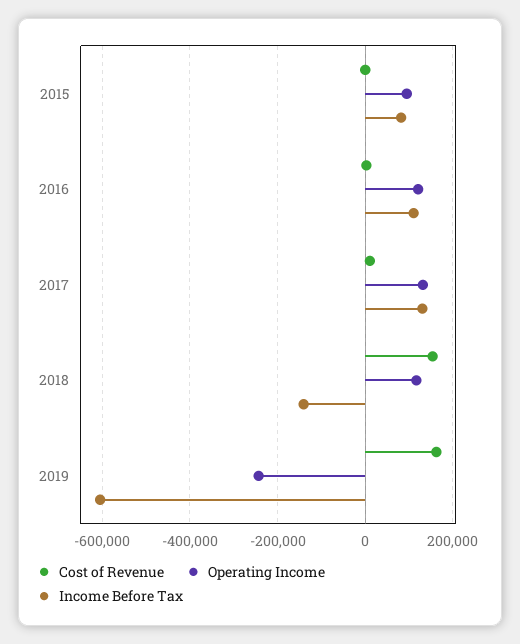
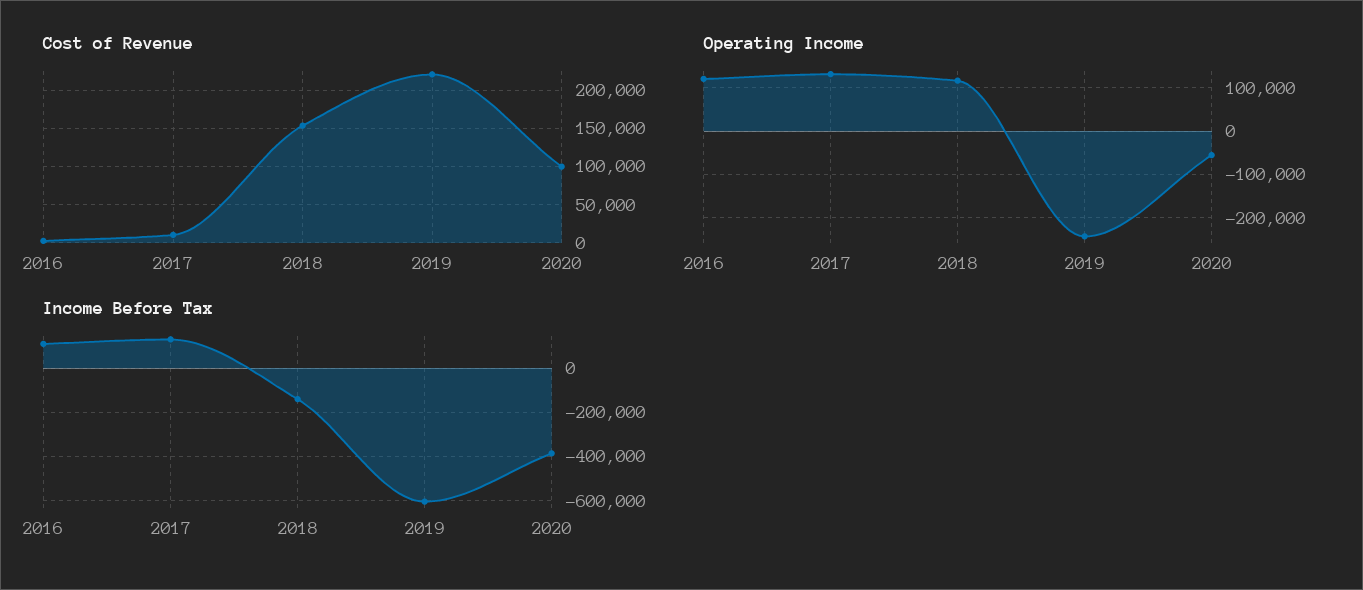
Cost of Revenue, 2015: 0 -> none
Operating Income, 2015: 100000 -> none
Income Before Tax, 2015: 80000 -> none
Cost of Revenue, 2019: 160000 -> 220000
Cost of Revenue, 2020: none -> 100000
Operating Income, 2020: none -> -60000
Income Before Tax, 2020: none -> -400000

